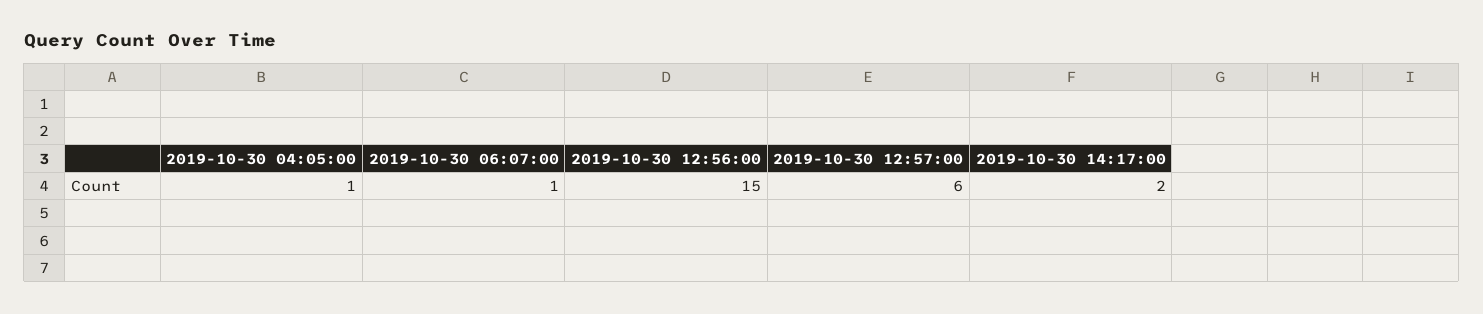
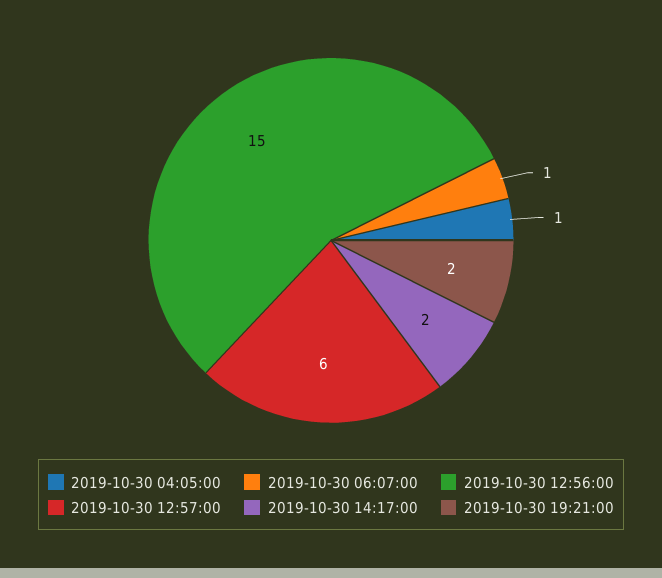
2019-10-30 19:21:00: none -> 2

